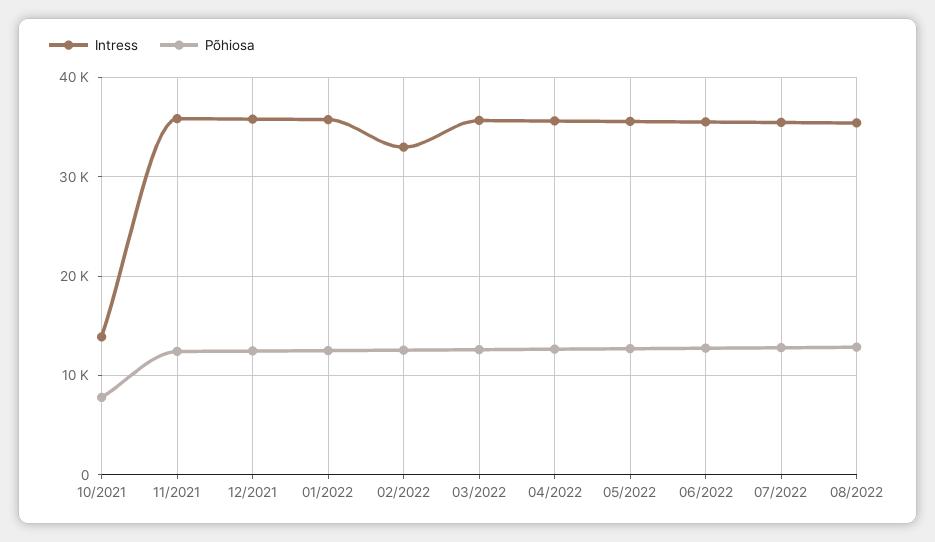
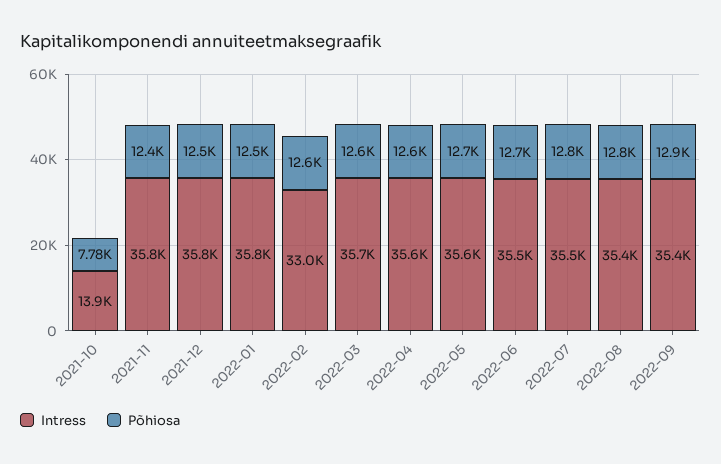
Intress, 2022-09: none -> 35400
Põhiosa, 2022-09: none -> 12900

